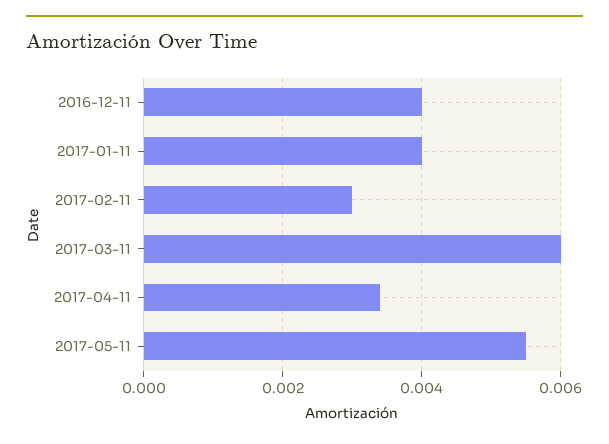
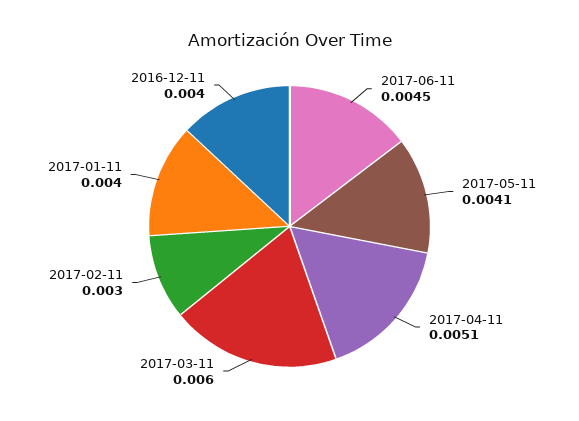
2017-04-11: 0.0035 -> 0.0051
2017-05-11: 0.0055 -> 0.0041
2017-06-11: none -> 0.0045

